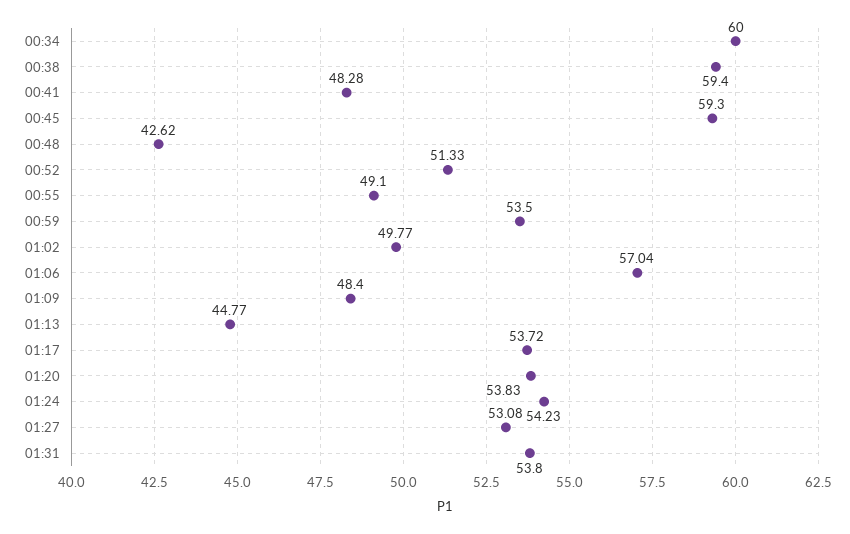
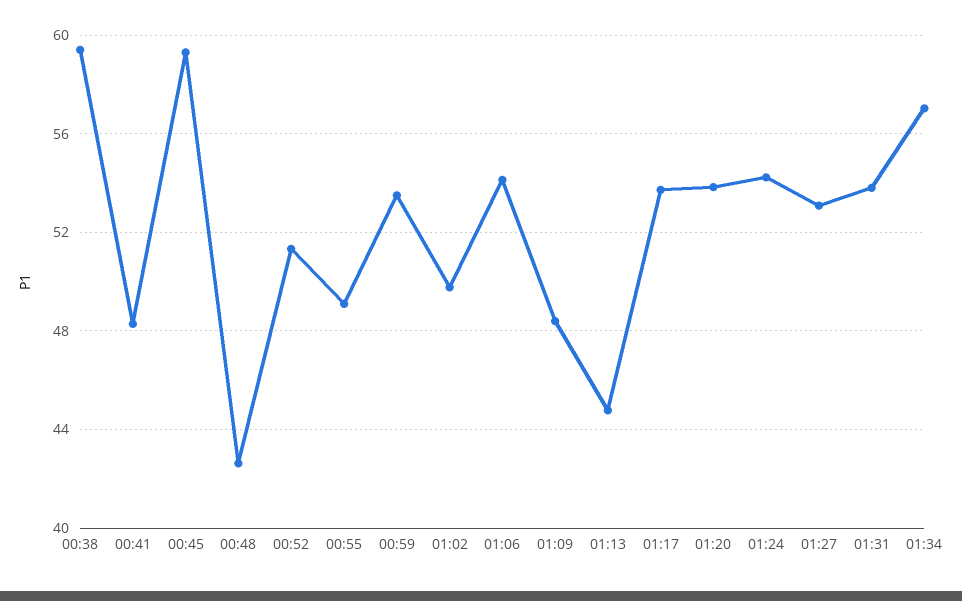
00:34: 60 -> none
01:06: 57.04 -> 54
01:34: none -> 57

